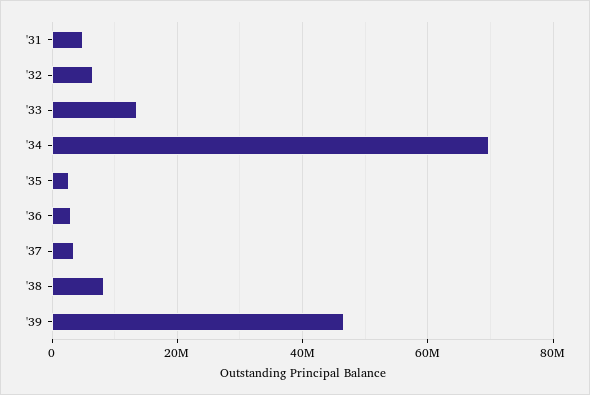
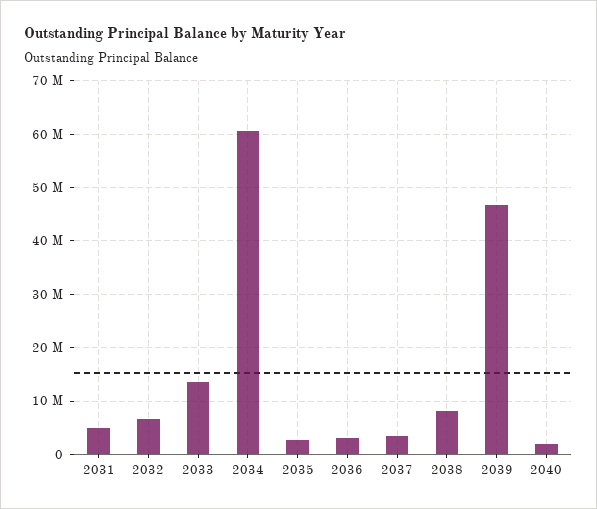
'34: 70000000 -> 60000000
2040: none -> 2000000

